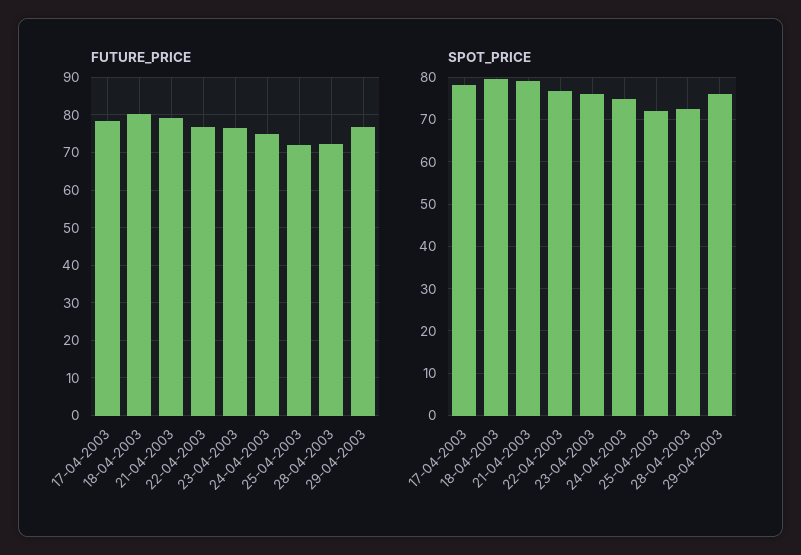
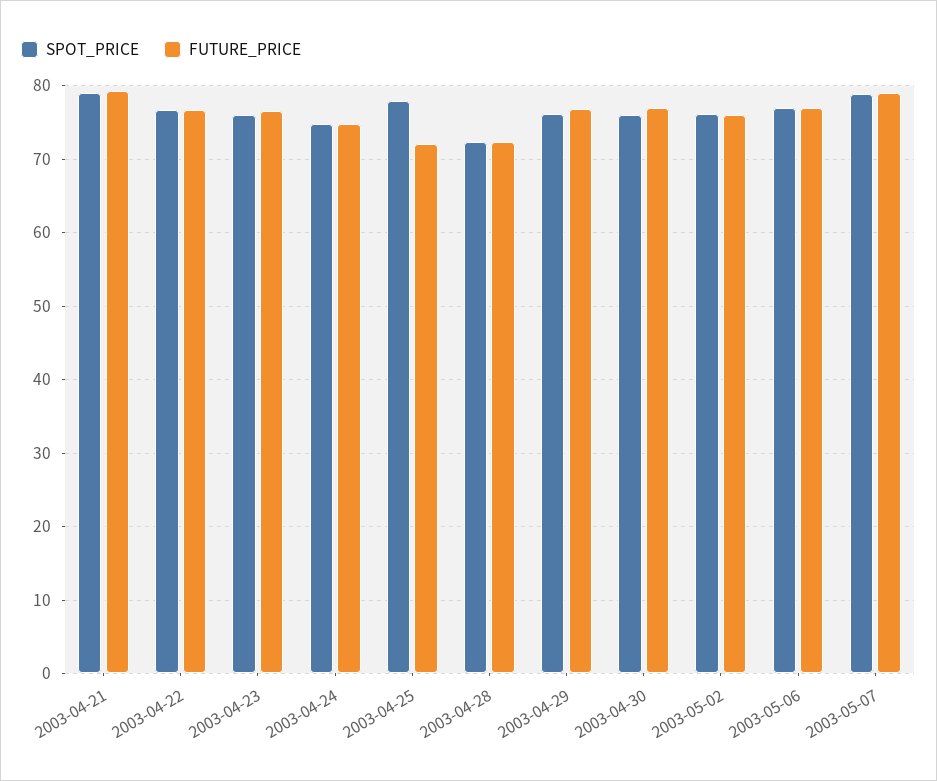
FUTURE_PRICE, 17-04-2003: 78 -> none
FUTURE_PRICE, 18-04-2003: 80 -> none
SPOT_PRICE, 17-04-2003: 78 -> none
SPOT_PRICE, 18-04-2003: 80 -> none
SPOT_PRICE, 25-04-2003: 72 -> 78
SPOT_PRICE, 2003-04-30: none -> 76
FUTURE_PRICE, 2003-04-30: none -> 77
SPOT_PRICE, 2003-05-02: none -> 76
FUTURE_PRICE, 2003-05-02: none -> 76
SPOT_PRICE, 2003-05-06: none -> 77
FUTURE_PRICE, 2003-05-06: none -> 77
SPOT_PRICE, 2003-05-07: none -> 79
FUTURE_PRICE, 2003-05-07: none -> 79

